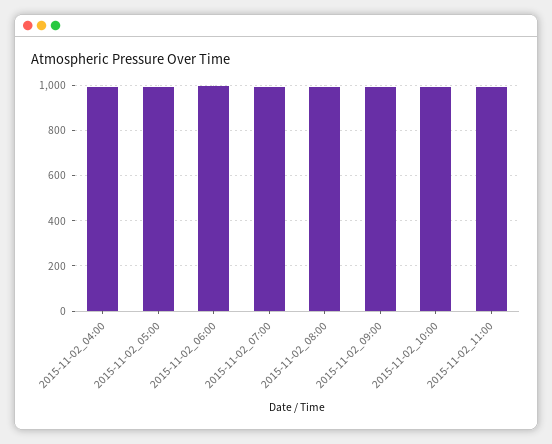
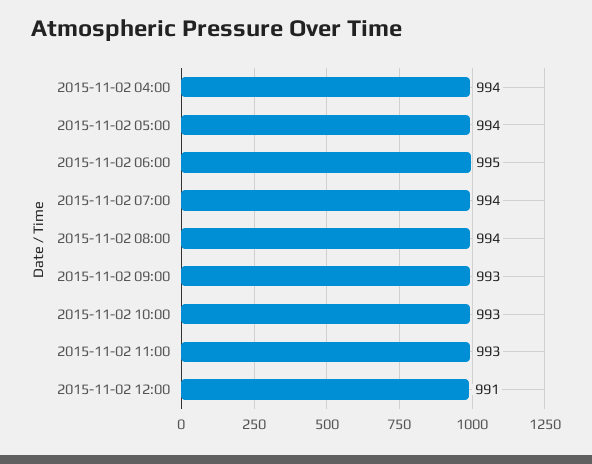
2015-11-02 12:00: none -> 991

